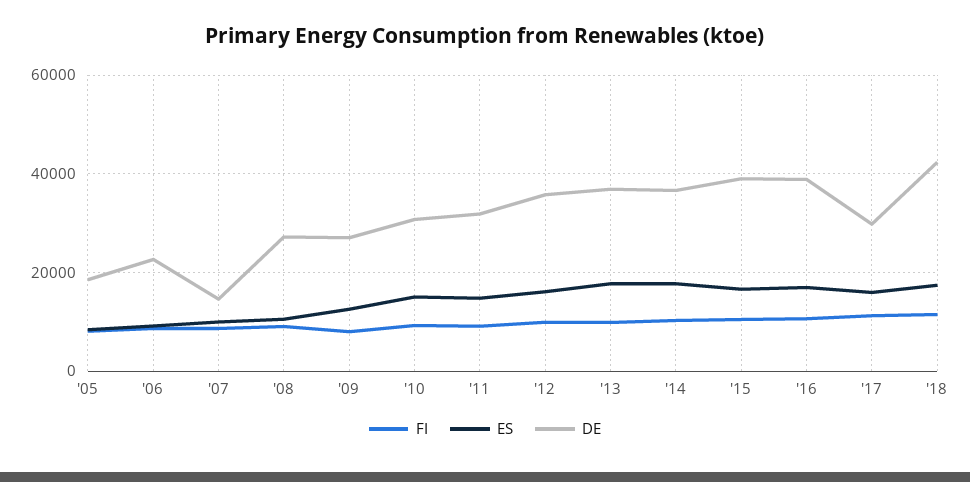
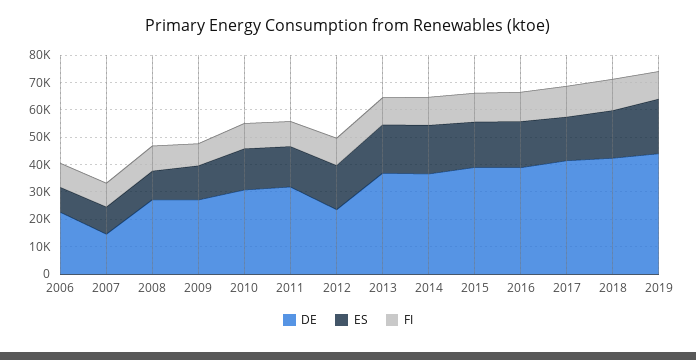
FI, '05: 8000 -> none
ES, '05: 8000 -> none
DE, '05: 18000 -> none
DE, '12: 36000 -> 25000
DE, '17: 30000 -> 40000
DE, 2019: none -> 45000
ES, 2019: none -> 20000
FI, 2019: none -> 10000

